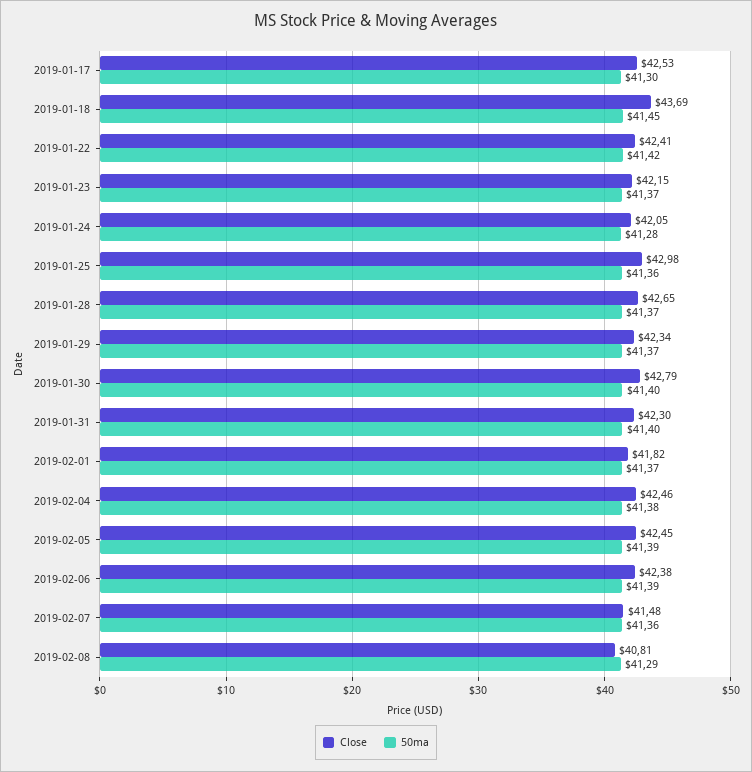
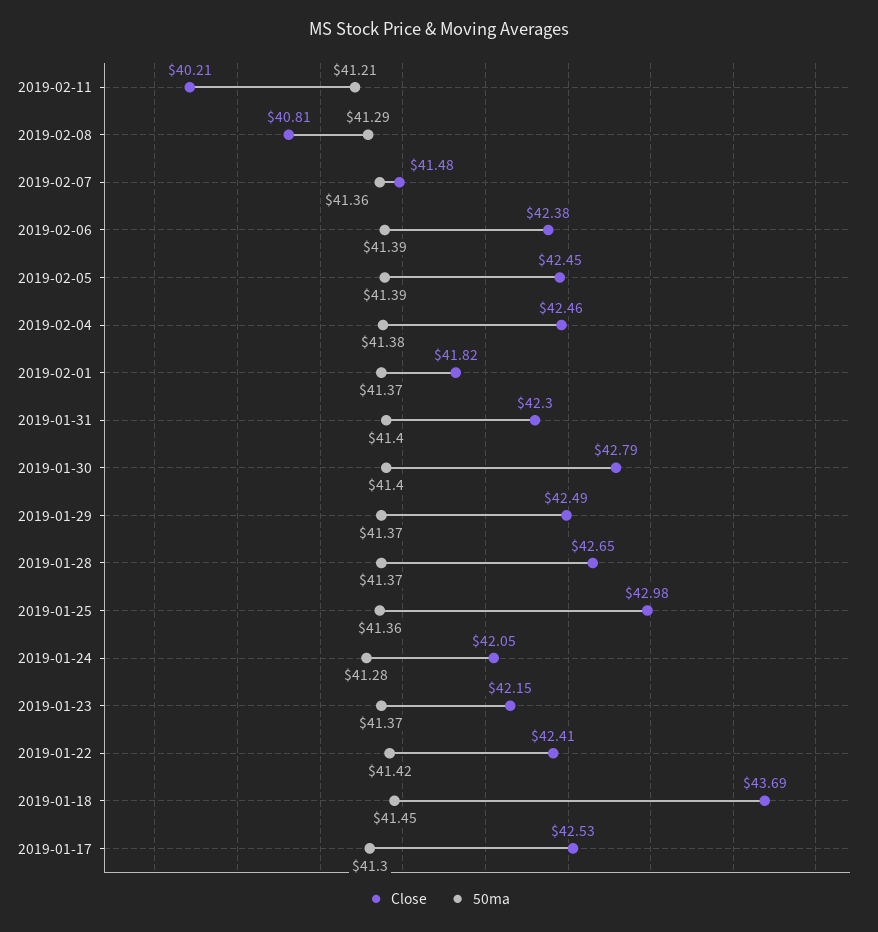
Close, 2019-01-29: 42.34 -> 42.49
Close, 2019-02-11: none -> 40.21
50ma, 2019-02-11: none -> 41.21

